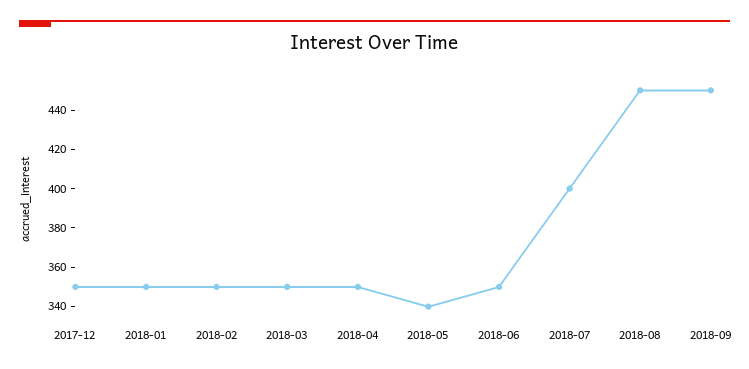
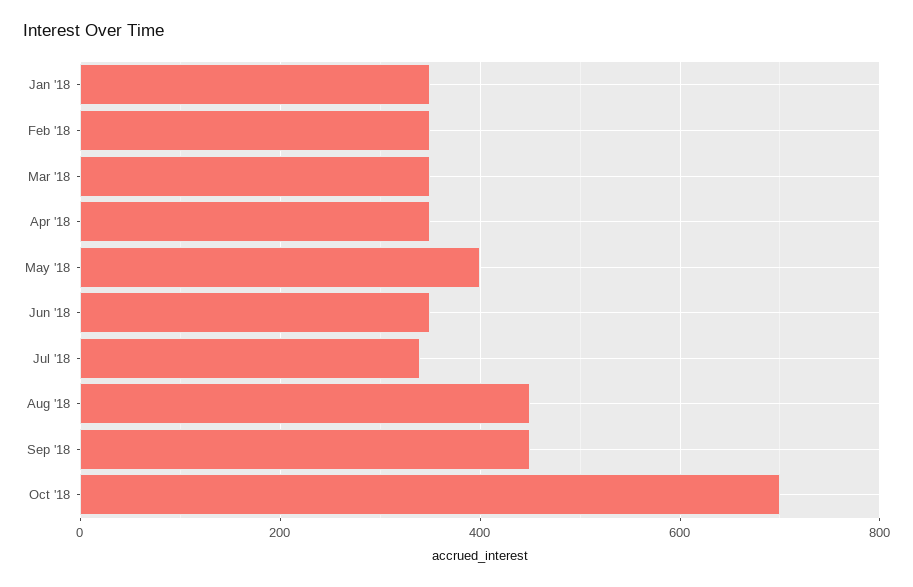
2017-12: 350 -> none
2018-05: 340 -> 400
2018-07: 400 -> 340
Oct '18: none -> 700

